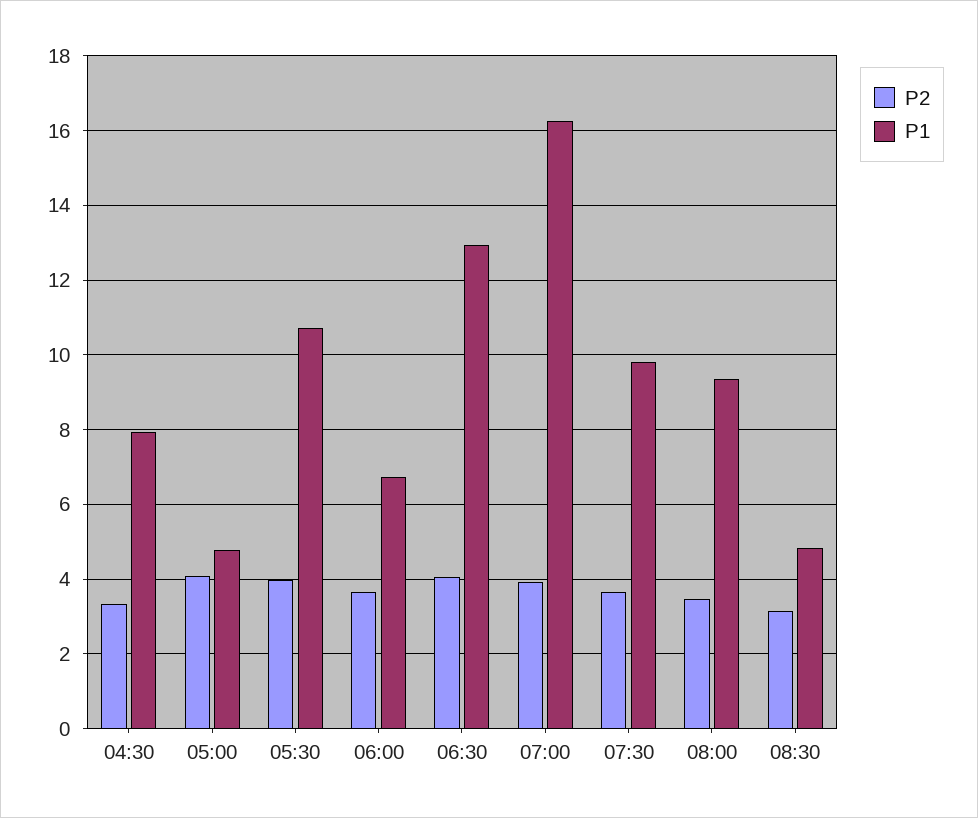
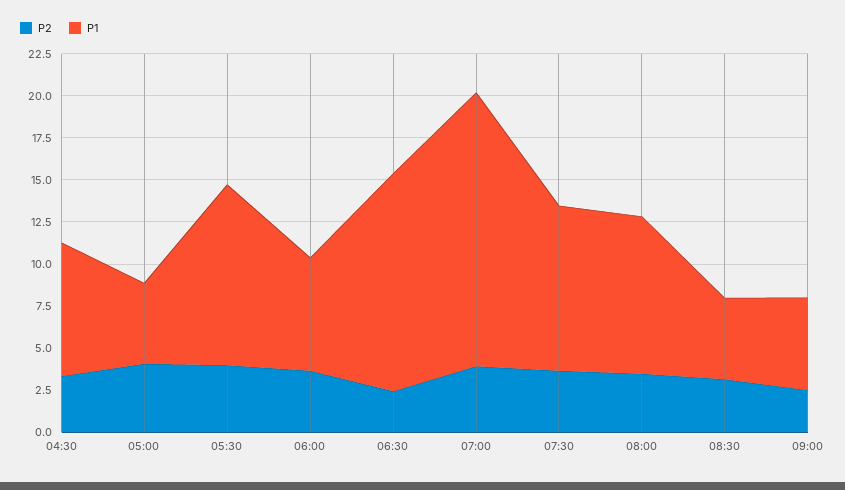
P2, 06:30: 4 -> 2.5
P2, 09:00: none -> 2.5
P1, 09:00: none -> 5.5

